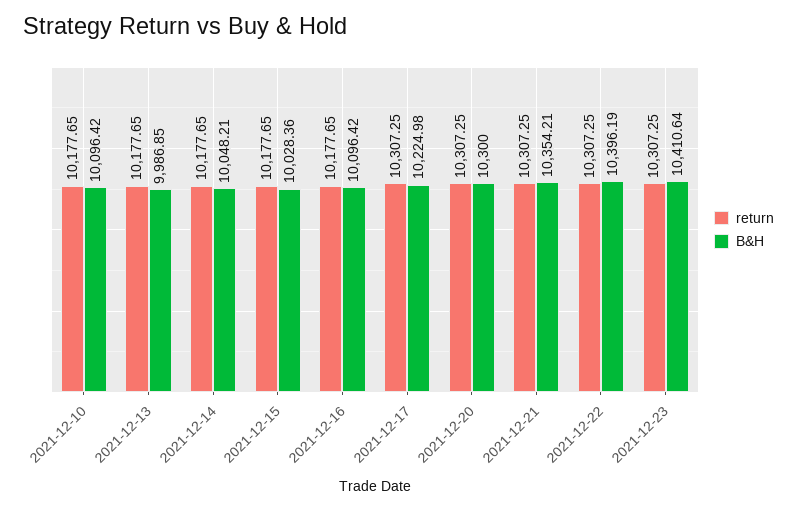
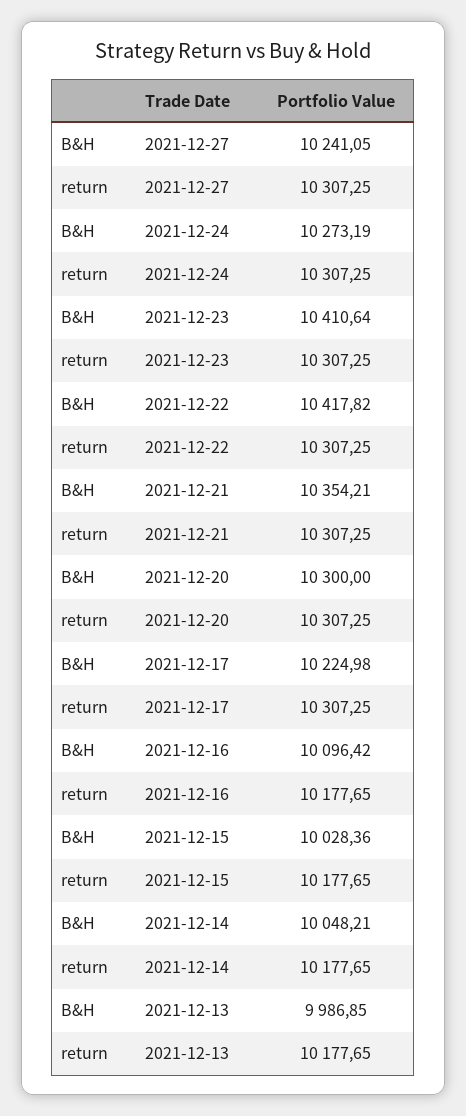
return, 2021-12-10: 10177.65 -> none
B&H, 2021-12-10: 10096.42 -> none
B&H, 2021-12-22: 10396.19 -> 10417.82
B&H, 2021-12-27: none -> 10241.05
return, 2021-12-27: none -> 10307.25
B&H, 2021-12-24: none -> 10273.19
return, 2021-12-24: none -> 10307.25

